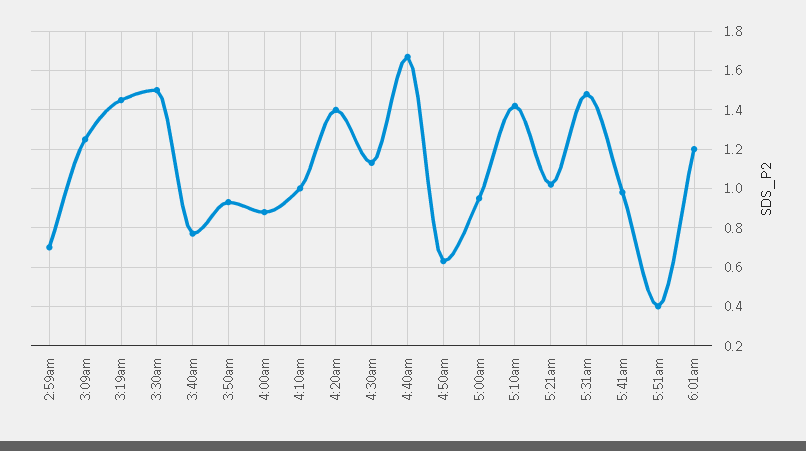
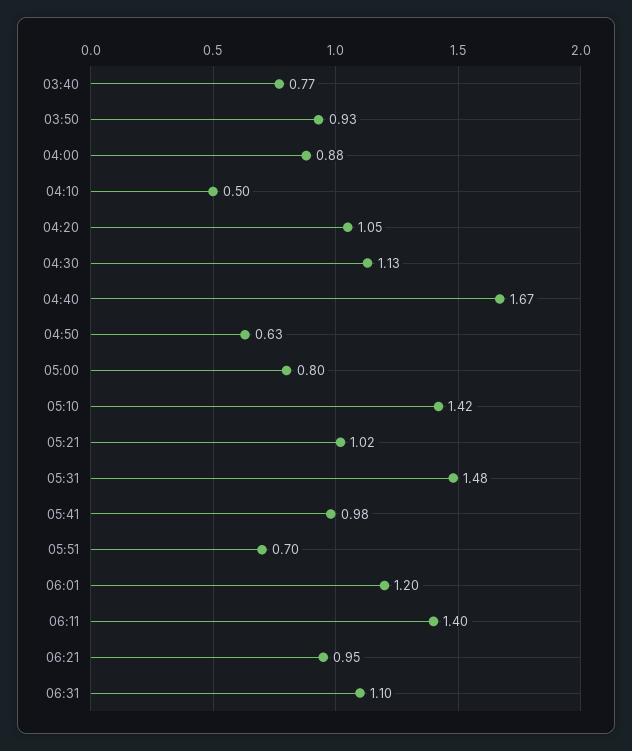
2:59am: 0.7 -> none
3:09am: 1.25 -> none
3:19am: 1.45 -> none
3:30am: 1.5 -> none
4:10am: 1 -> 0.5
4:20am: 1.4 -> 1.05
5:00am: 0.95 -> 0.8
5:51am: 0.4 -> 0.7
06:11: none -> 1.4
06:21: none -> 0.95
06:31: none -> 1.1

